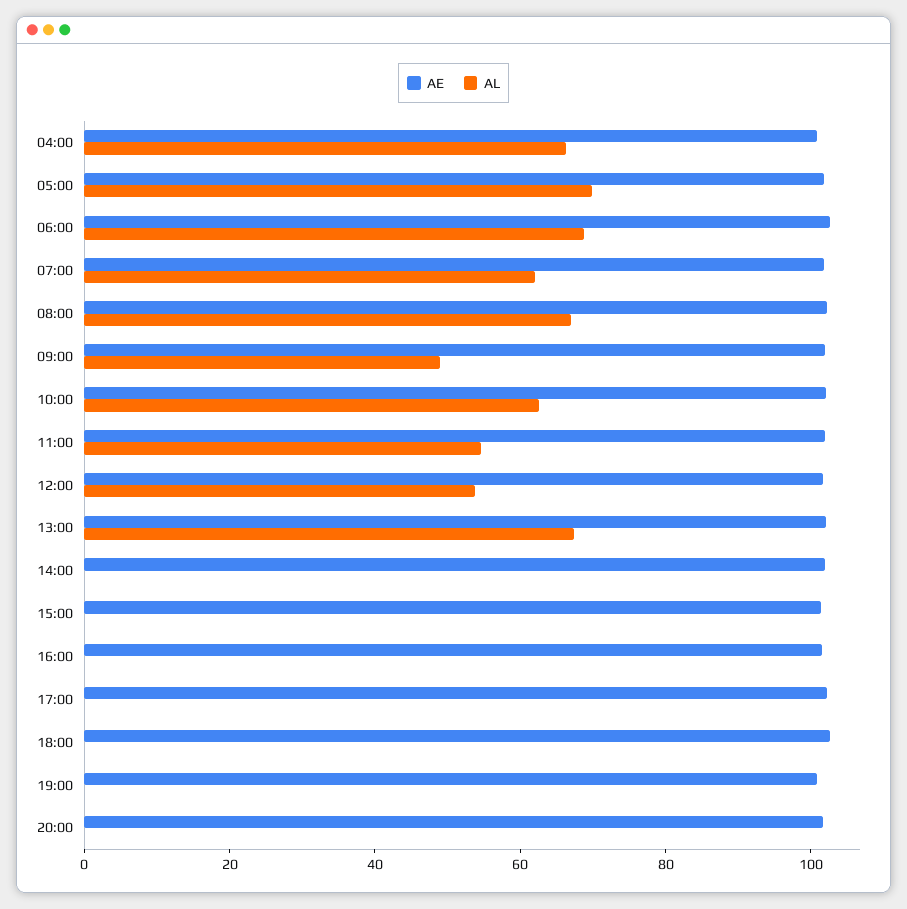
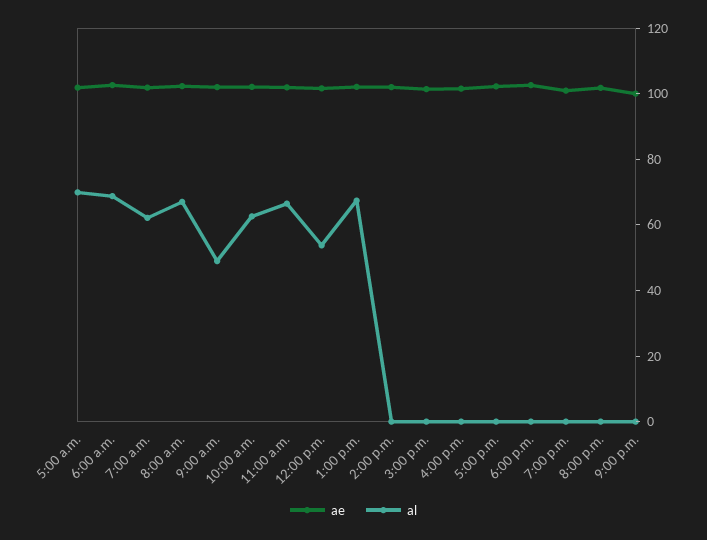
AE, 04:00: 100 -> none
AL, 04:00: 65 -> none
AL, 11:00: 55 -> 65
AE, 9:00 p.m.: none -> 100
AL, 9:00 p.m.: none -> 0

